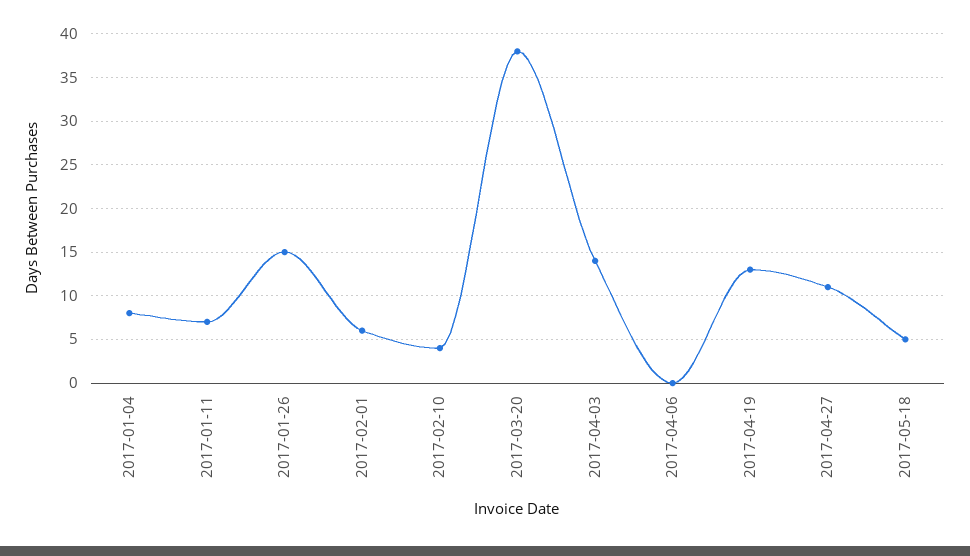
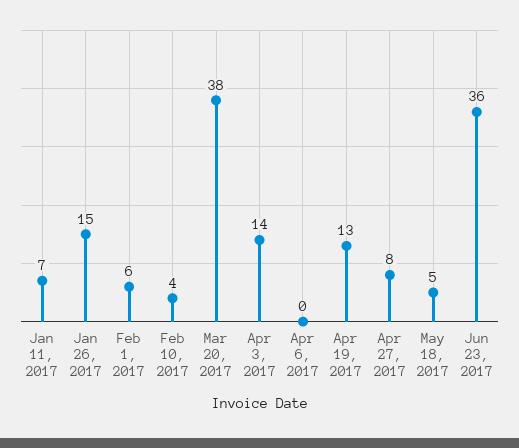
2017-01-04: 8 -> none
2017-04-27: 11 -> 8
Jun 23, 2017: none -> 36

